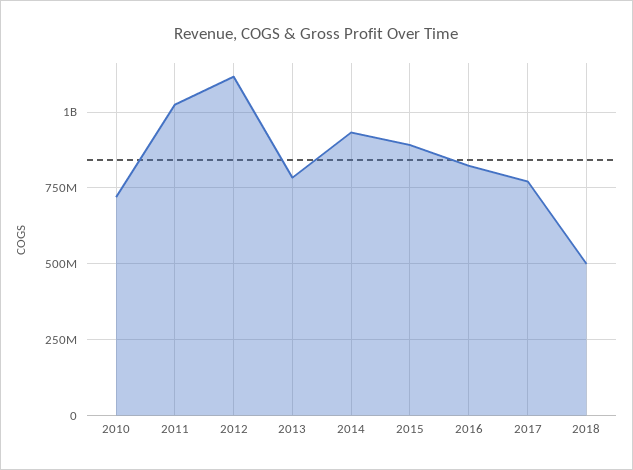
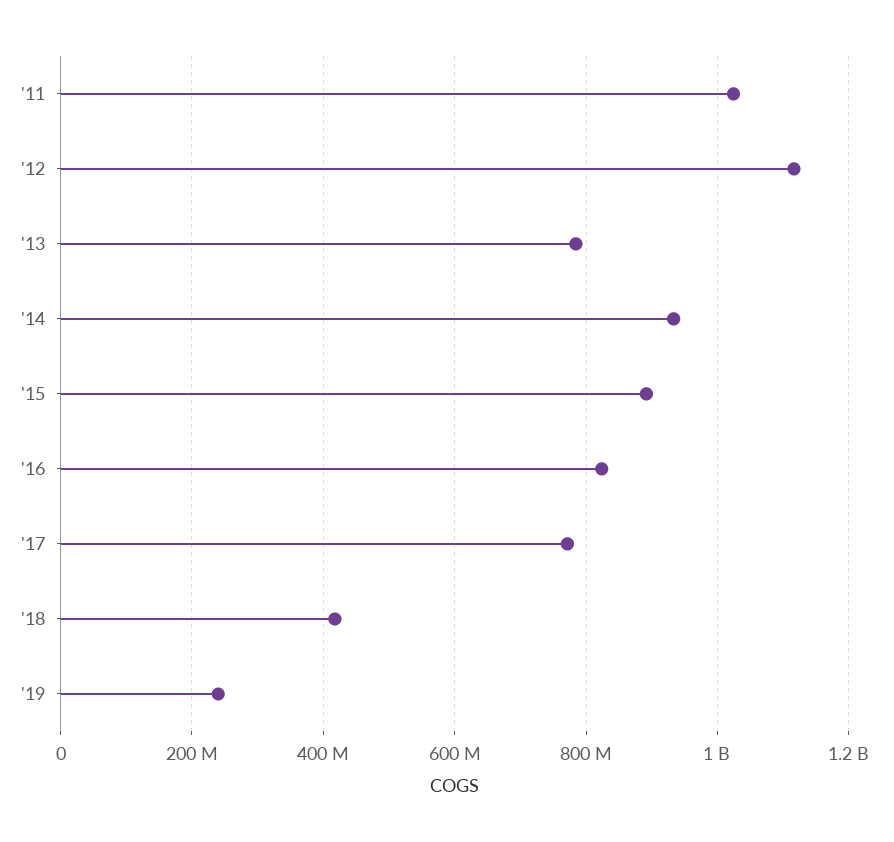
2010: 725000000 -> none
2018: 500000000 -> 420000000
'19: none -> 240000000

